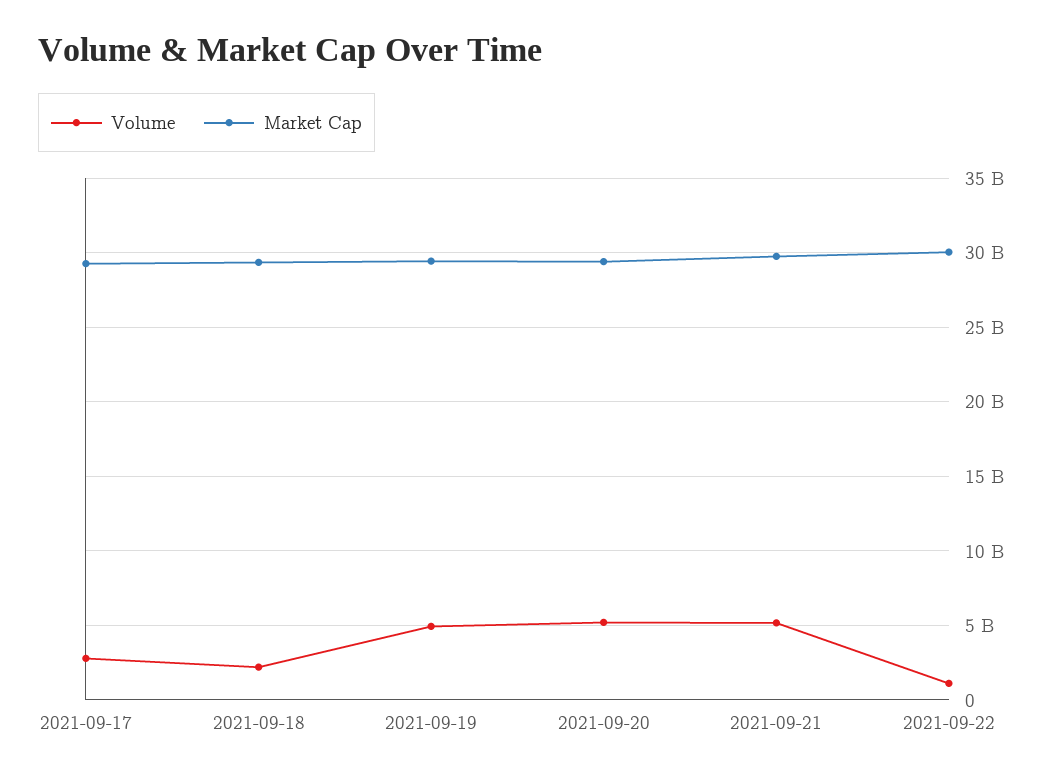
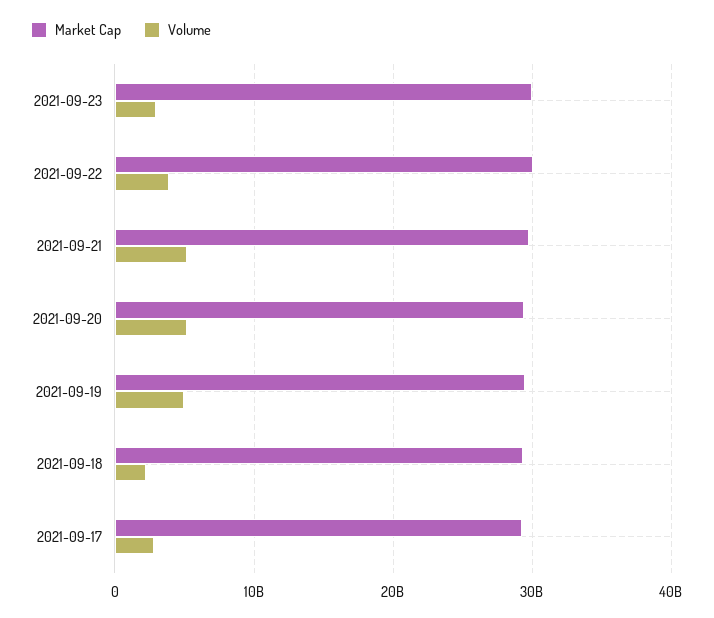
Volume, 2021-09-22: 1000000000 -> 4000000000
Market Cap, 2021-09-23: none -> 30000000000
Volume, 2021-09-23: none -> 3000000000

